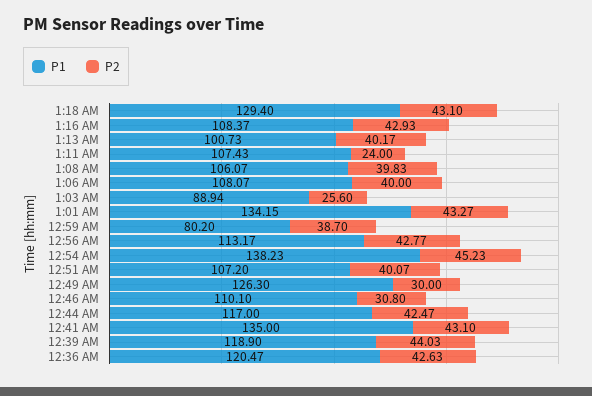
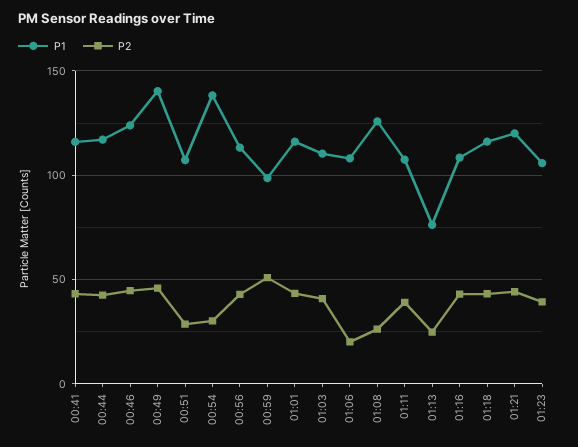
P1, 1:18 AM: 129.4 -> 115
P1, 1:13 AM: 100.73 -> 75
P2, 1:13 AM: 40.17 -> 25
P2, 1:11 AM: 24 -> 40
P1, 1:08 AM: 106.07 -> 125
P2, 1:08 AM: 39.83 -> 25
P2, 1:06 AM: 40 -> 20
P1, 1:03 AM: 88.94 -> 110
P2, 1:03 AM: 25.6 -> 40
P1, 1:01 AM: 134.15 -> 115
P1, 12:59 AM: 80.2 -> 100
P2, 12:59 AM: 38.7 -> 50
P2, 12:54 AM: 45.23 -> 30
P2, 12:51 AM: 40.07 -> 30
P1, 12:49 AM: 126.3 -> 140
P2, 12:49 AM: 30 -> 45
P1, 12:46 AM: 110.1 -> 125
P2, 12:46 AM: 30.8 -> 45
P1, 12:41 AM: 135 -> 115
P1, 12:39 AM: 118.9 -> none
P2, 12:39 AM: 44.03 -> none
P1, 12:36 AM: 120.47 -> none
P2, 12:36 AM: 42.63 -> none
P1, 01:21: none -> 120
P2, 01:21: none -> 45
P1, 01:23: none -> 105
P2, 01:23: none -> 40

